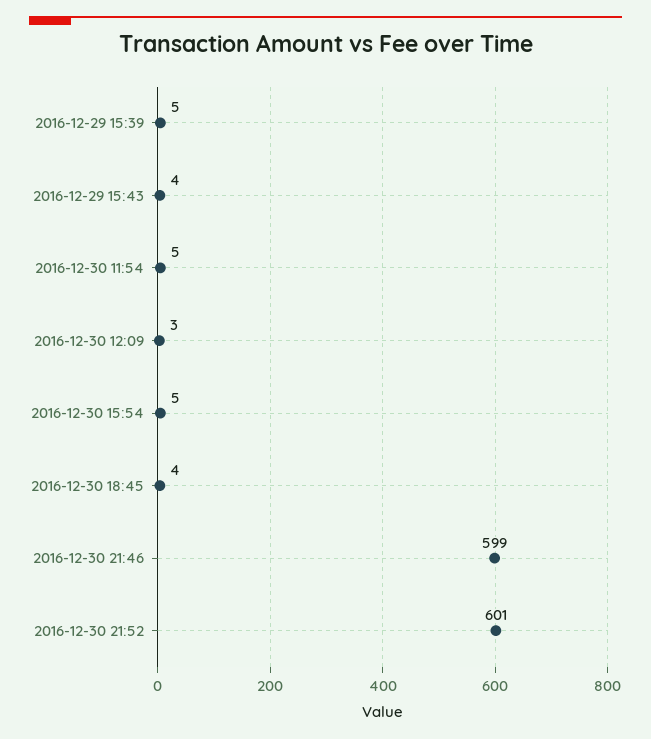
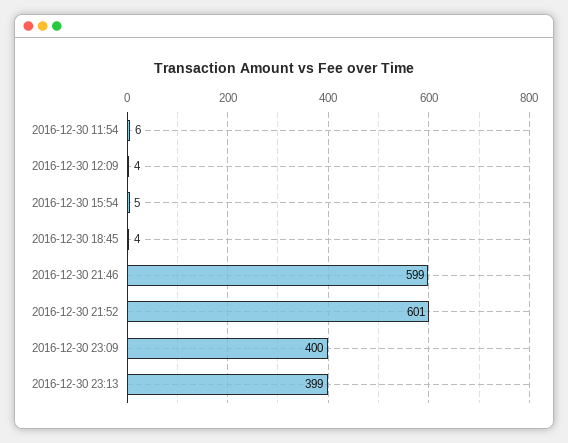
2016-12-29 15:39: 5 -> none
2016-12-29 15:43: 4 -> none
2016-12-30 11:54: 5 -> 6
2016-12-30 12:09: 3 -> 4
2016-12-30 23:09: none -> 400
2016-12-30 23:13: none -> 399

